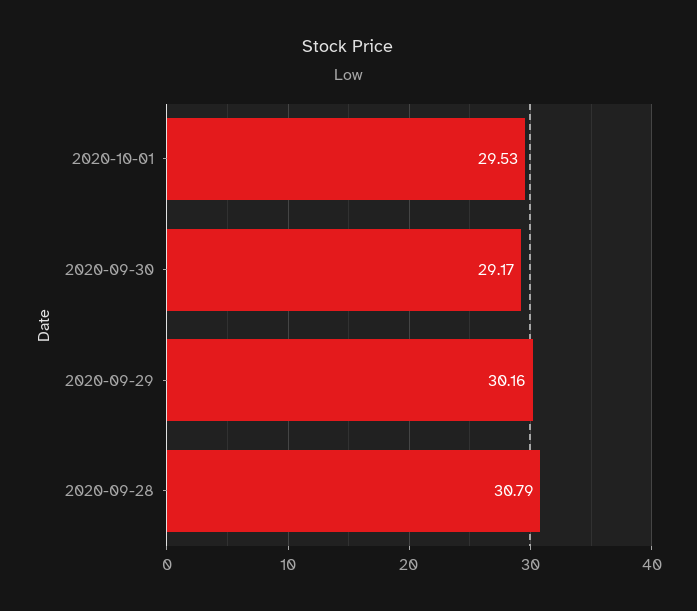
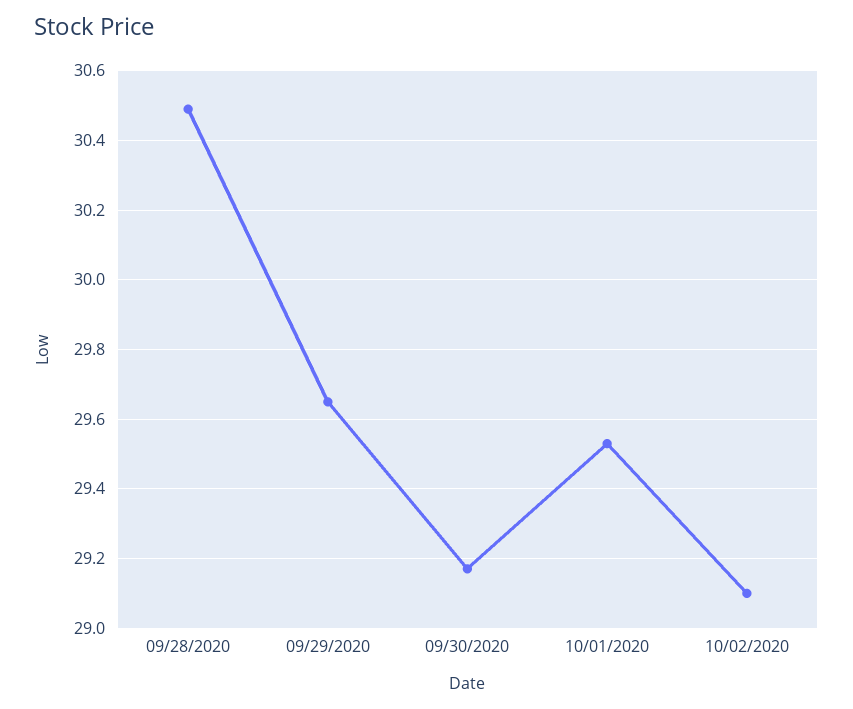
2020-09-29: 30.16 -> 29.65
2020-09-28: 30.79 -> 30.5
10/02/2020: none -> 29.1

